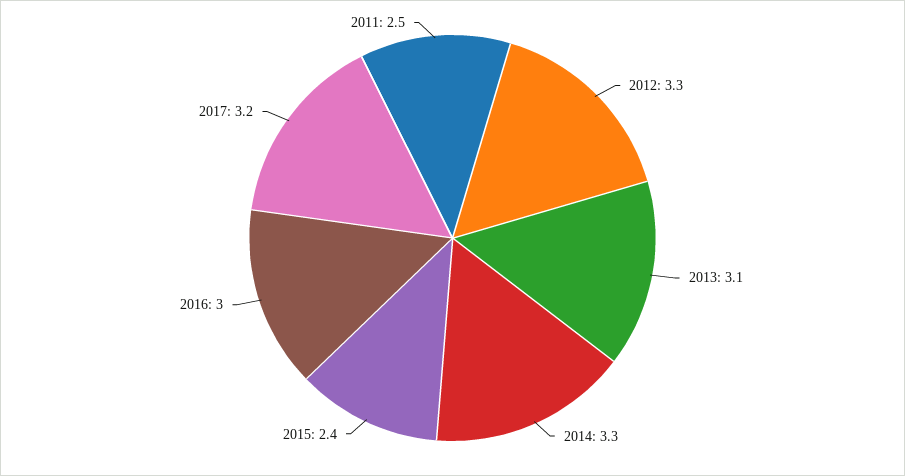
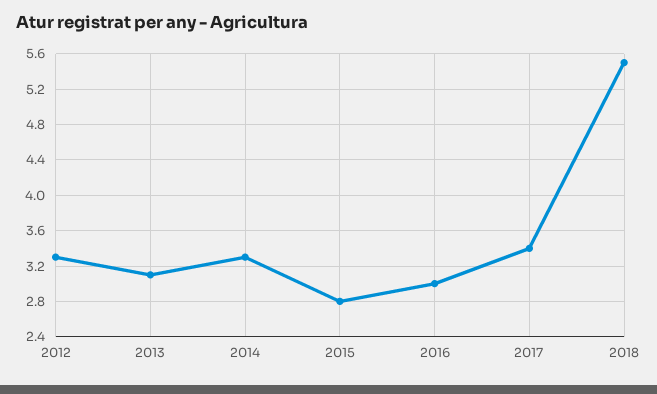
2015: 2.4 -> 2.8
2017: 3.2 -> 3.4
2011: 2.5 -> none
2018: none -> 5.5

